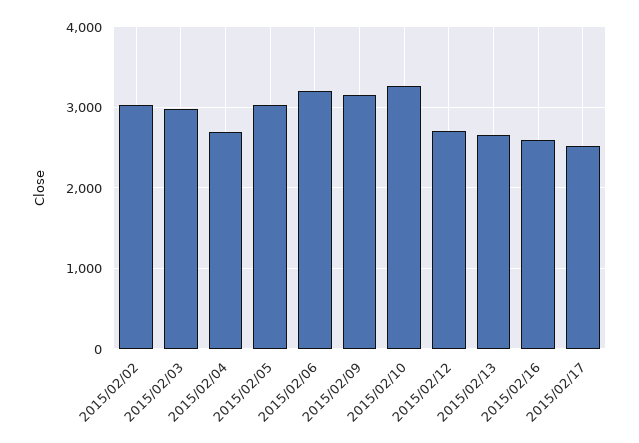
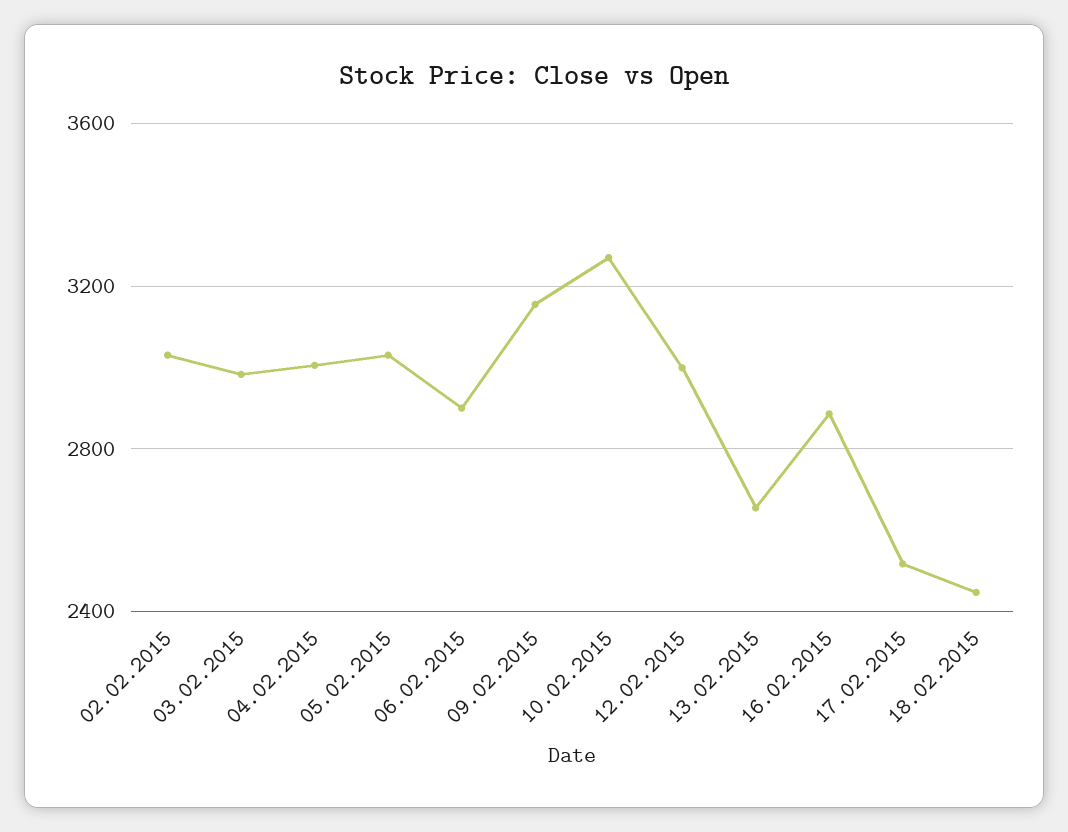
2015/02/04: 2700 -> 3000
2015/02/06: 3200 -> 2900
2015/02/12: 2700 -> 3000
2015/02/16: 2600 -> 2900
18.02.2015: none -> 2450

